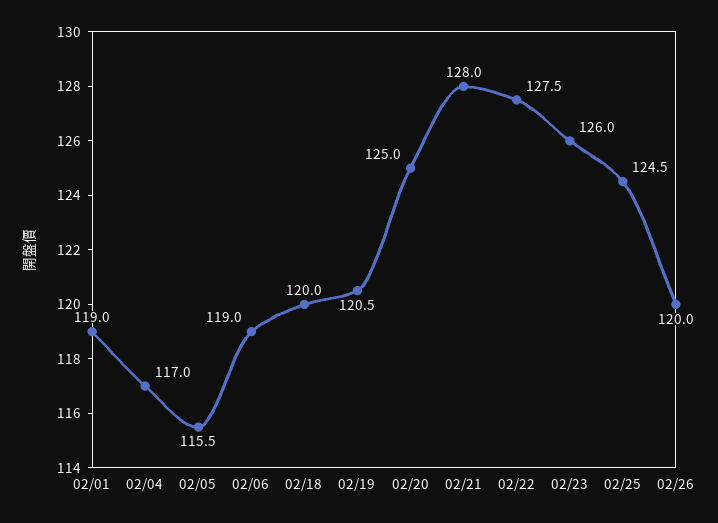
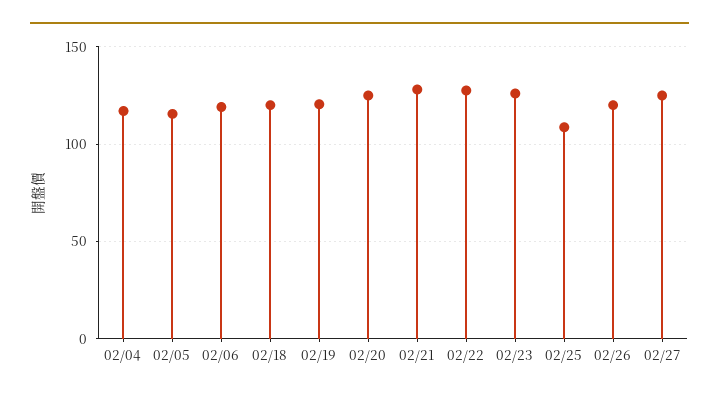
02/01: 119 -> none
02/25: 124.5 -> 110
02/27: none -> 125

